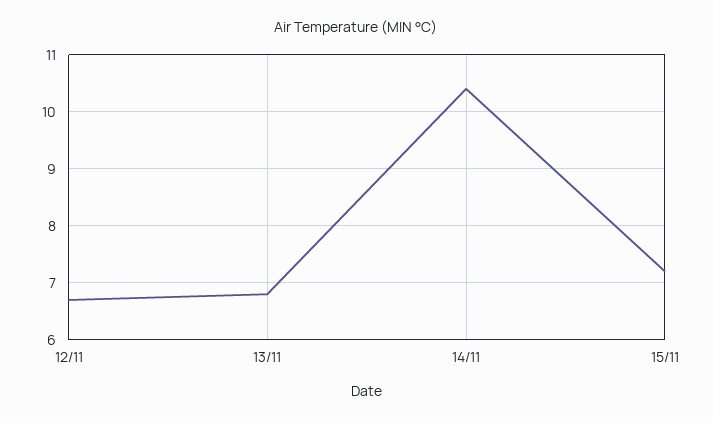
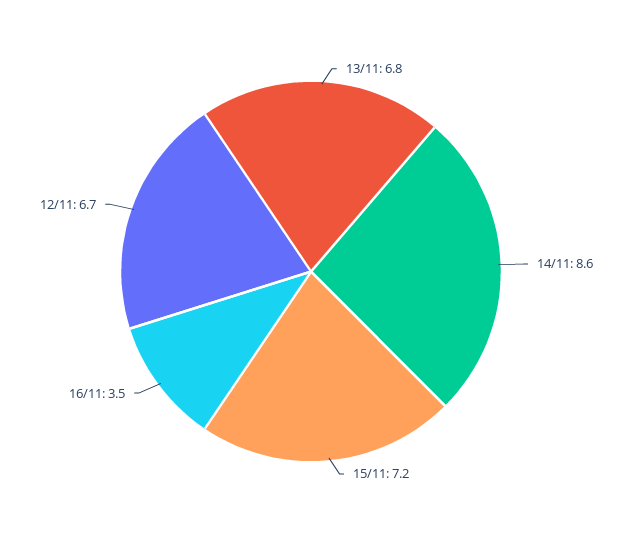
14/11: 10.5 -> 8.6
16/11: none -> 3.5

